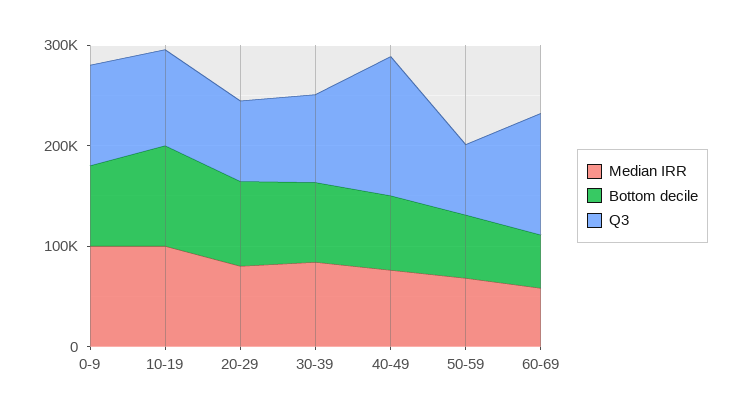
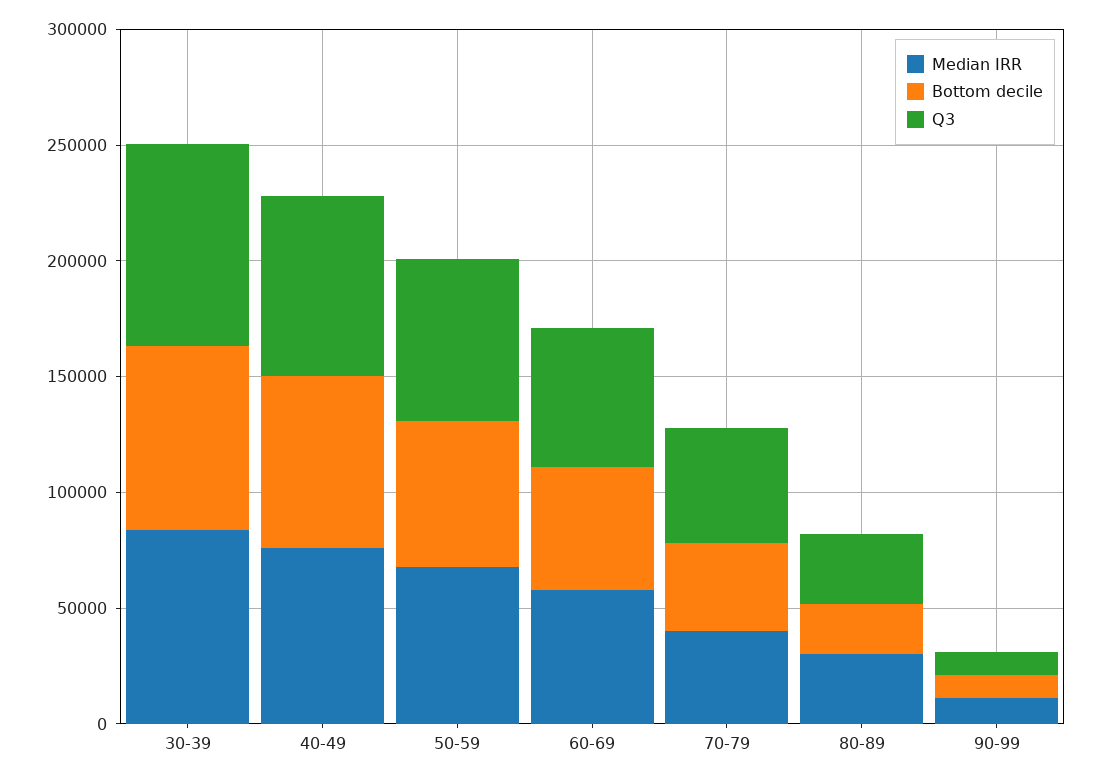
Median IRR, 0-9: 100000 -> none
Bottom decile, 0-9: 80000 -> none
Q3, 0-9: 100000 -> none
Median IRR, 10-19: 100000 -> none
Bottom decile, 10-19: 100000 -> none
Q3, 10-19: 100000 -> none
Median IRR, 20-29: 80000 -> none
Bottom decile, 20-29: 80000 -> none
Q3, 20-29: 80000 -> none
Q3, 40-49: 140000 -> 80000
Q3, 60-69: 120000 -> 60000
Median IRR, 70-79: none -> 40000
Bottom decile, 70-79: none -> 40000
Q3, 70-79: none -> 50000
Median IRR, 80-89: none -> 30000
Bottom decile, 80-89: none -> 20000
Q3, 80-89: none -> 30000
Median IRR, 90-99: none -> 10000
Bottom decile, 90-99: none -> 10000
Q3, 90-99: none -> 10000

